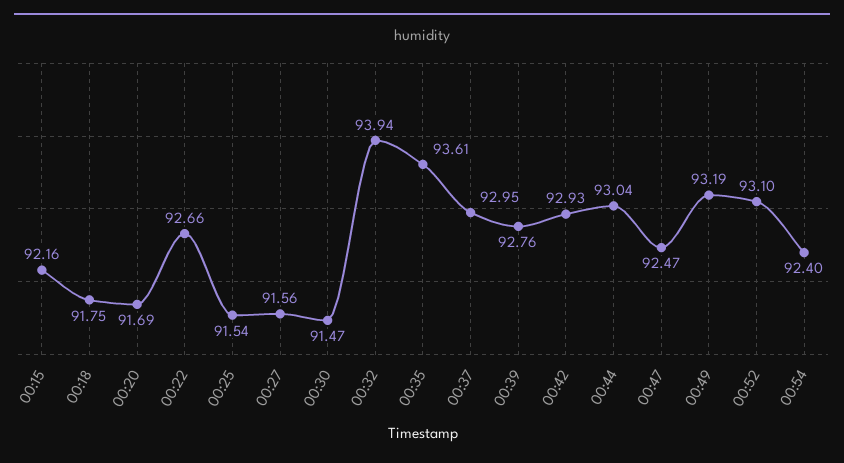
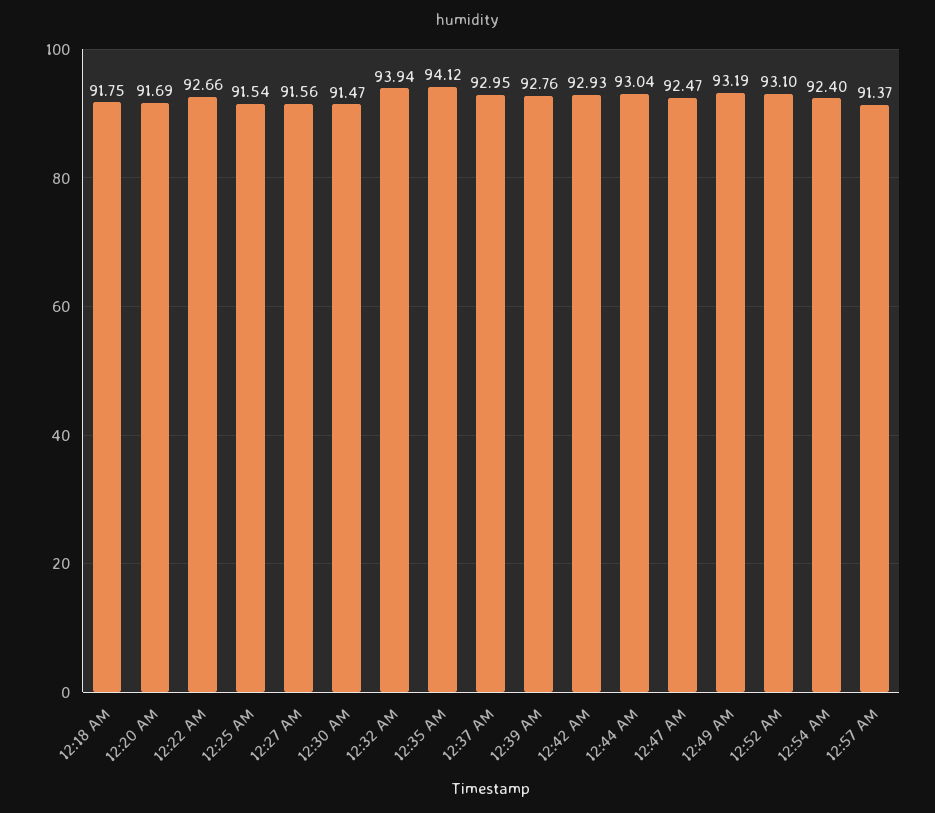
00:15: 92.16 -> none
00:35: 93.61 -> 94.12
12:57 AM: none -> 91.37

